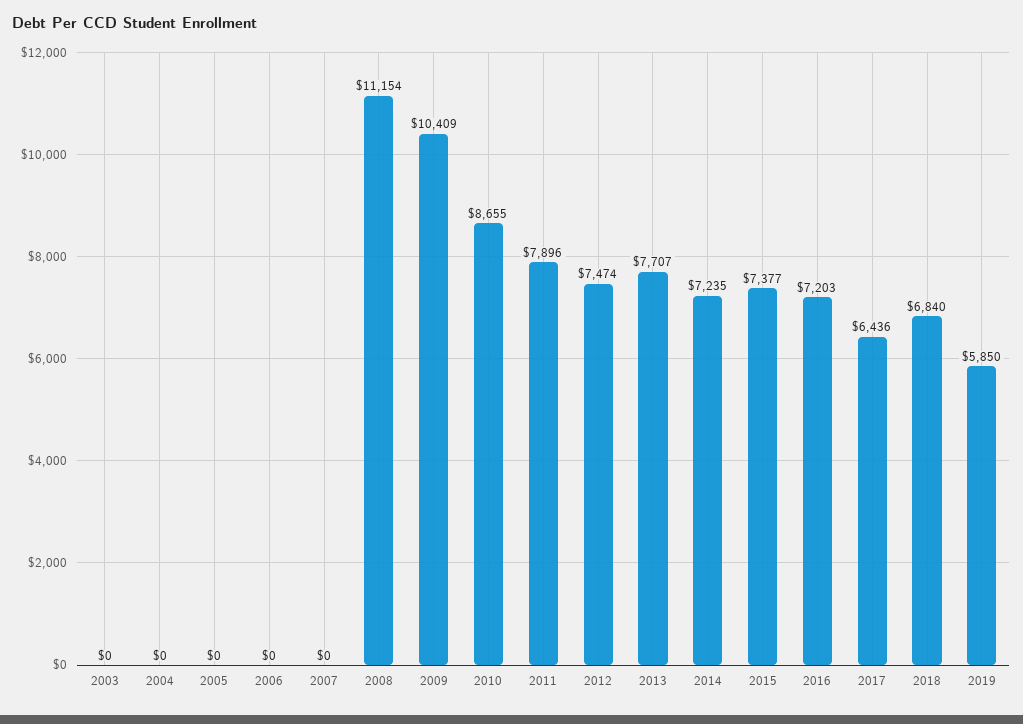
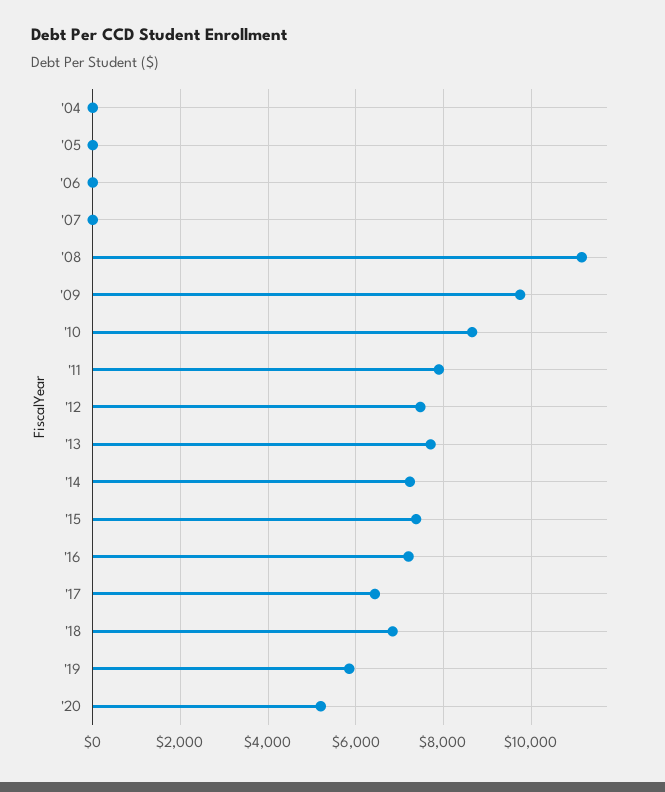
2003: 0 -> none
2009: 10409 -> 9800
'20: none -> 5200

